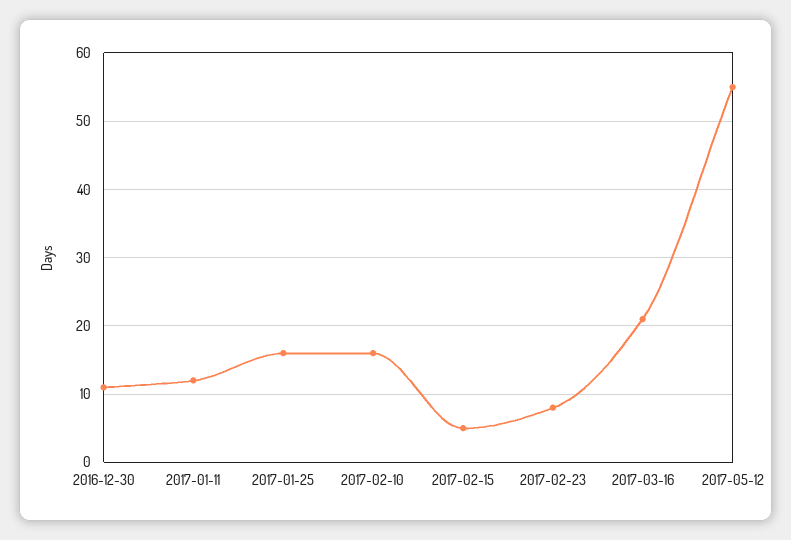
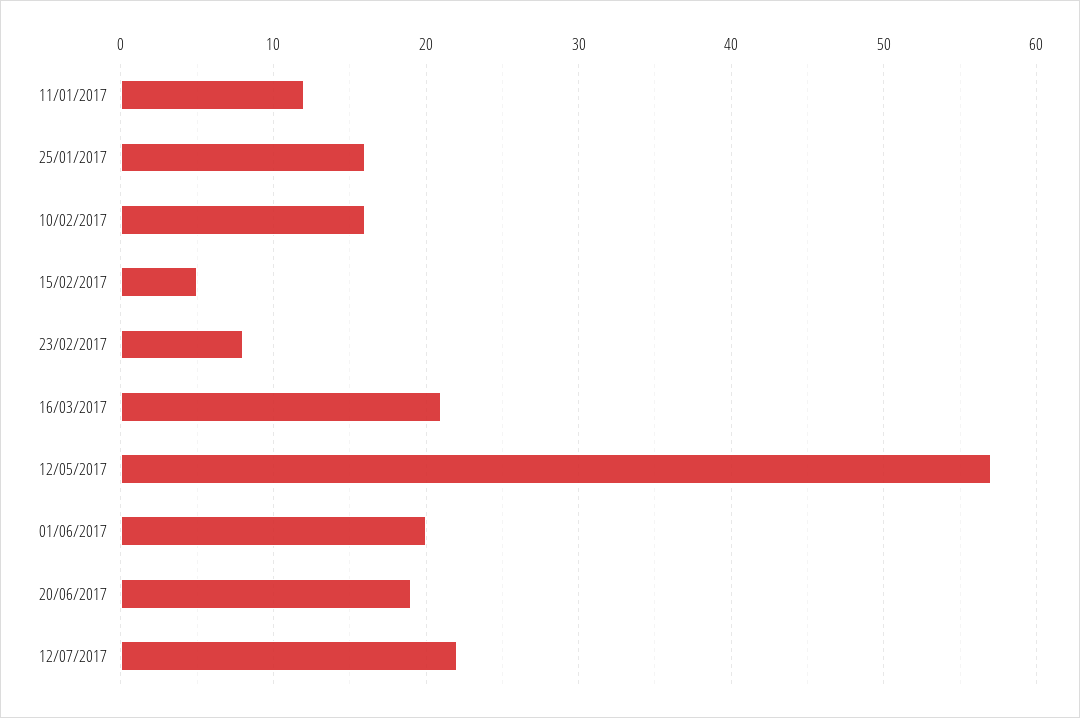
2016-12-30: 11 -> none
2017-05-12: 55 -> 57
01/06/2017: none -> 20
20/06/2017: none -> 19
12/07/2017: none -> 22

